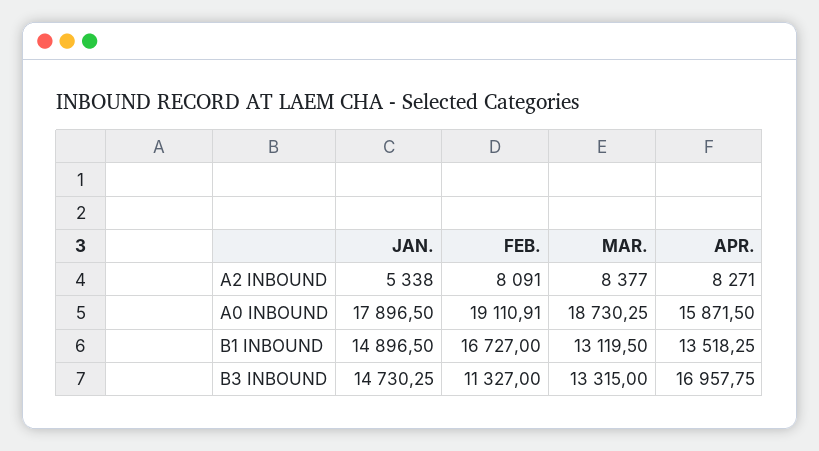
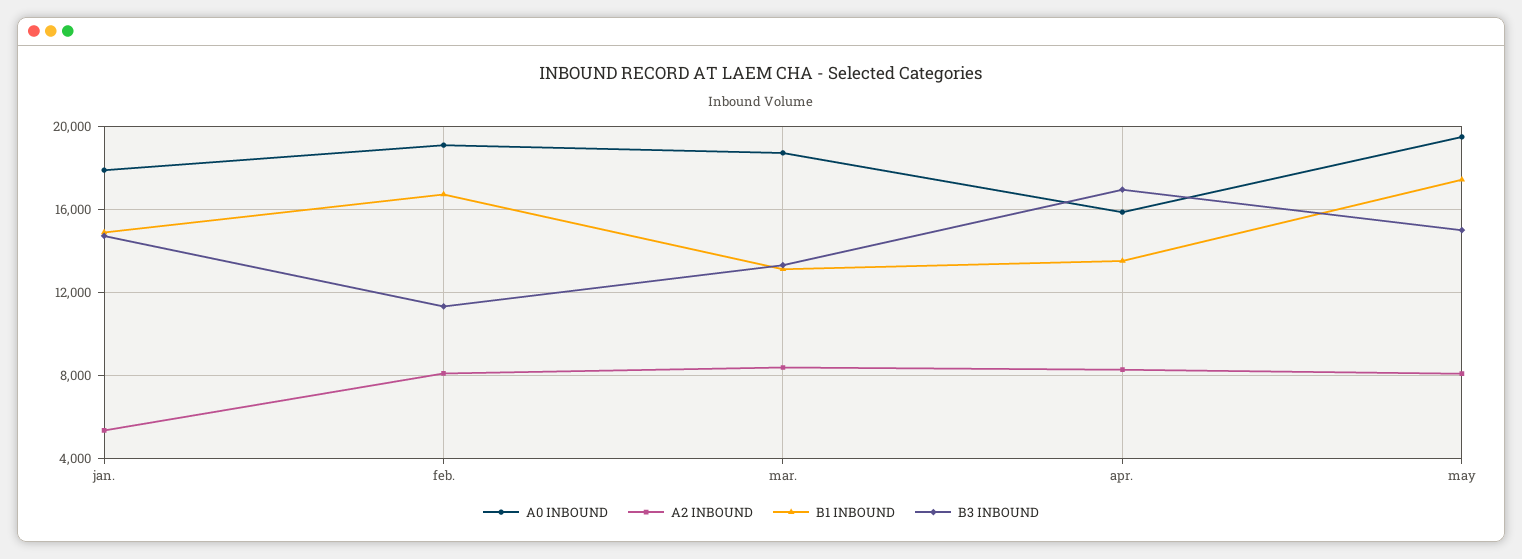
A0 INBOUND, may: none -> 19500
A2 INBOUND, may: none -> 8000
B1 INBOUND, may: none -> 17500
B3 INBOUND, may: none -> 15000

